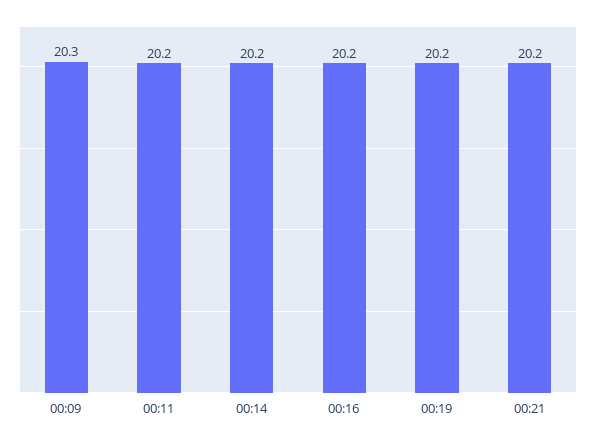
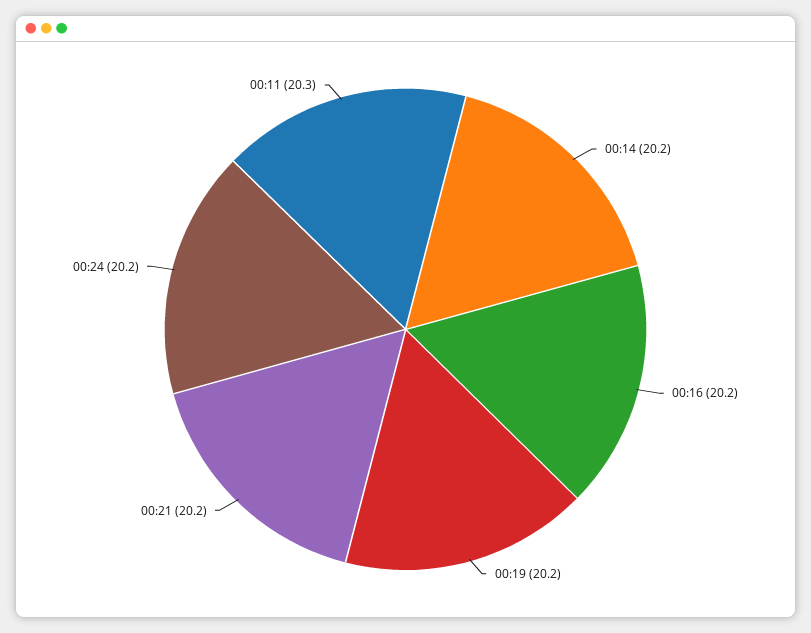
00:09: 20.3 -> none
00:11: 20.2 -> 20.3
00:24: none -> 20.2

